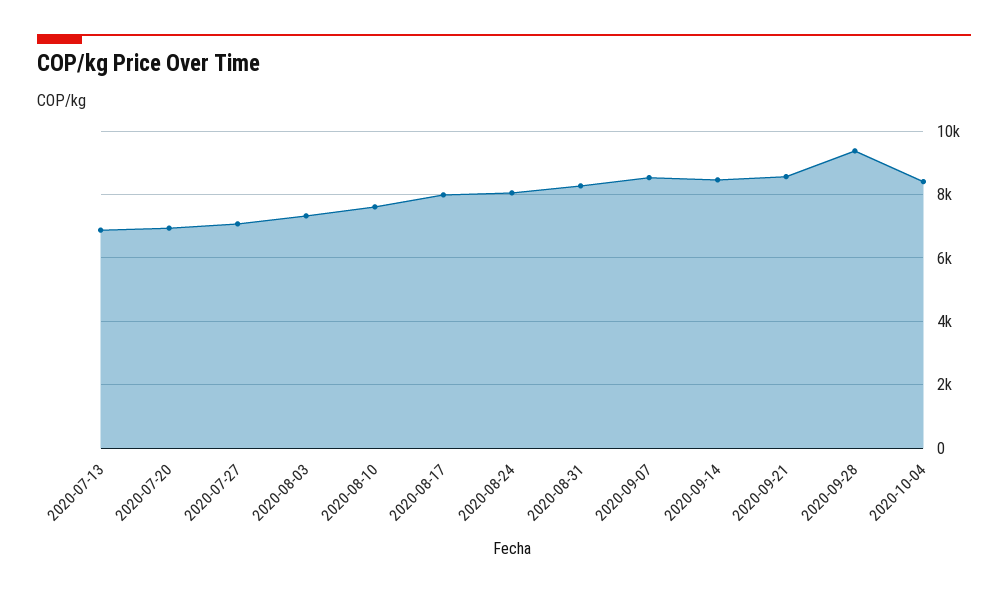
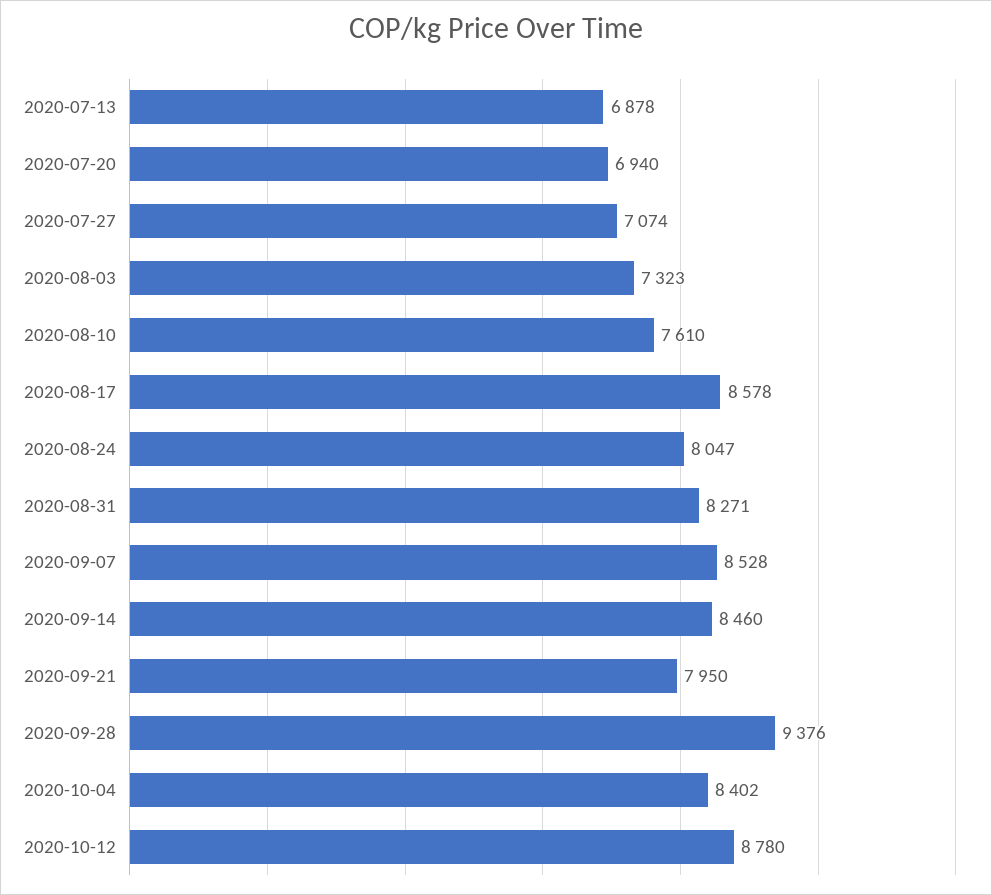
2020-08-17: 8000 -> 8578
2020-09-21: 8600 -> 7950
2020-10-12: none -> 8780

